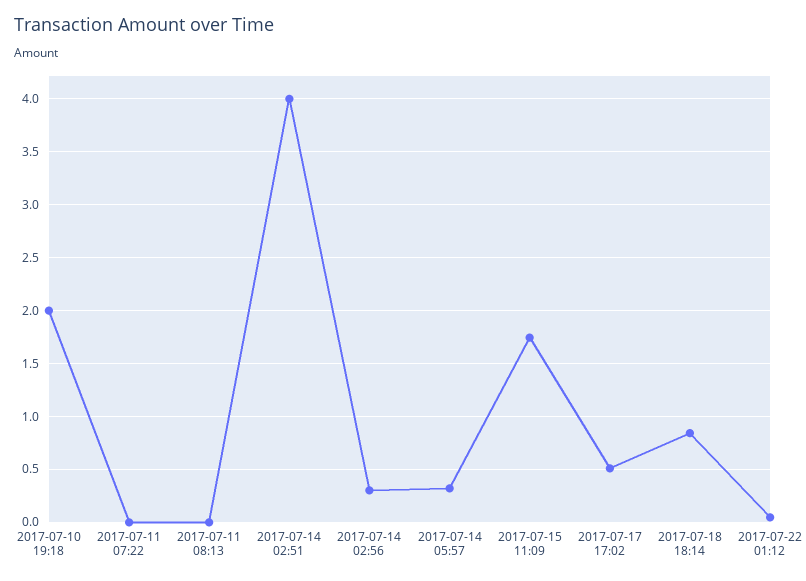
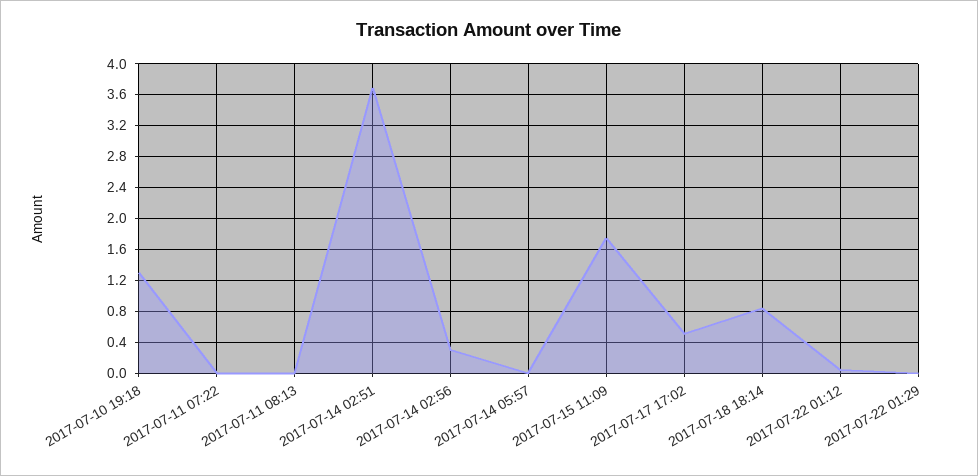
2017-07-10 19:18: 2 -> 1.3
2017-07-14 02:51: 4 -> 3.7
2017-07-14 05:57: 0.3 -> 0
2017-07-22 01:29: none -> 0

